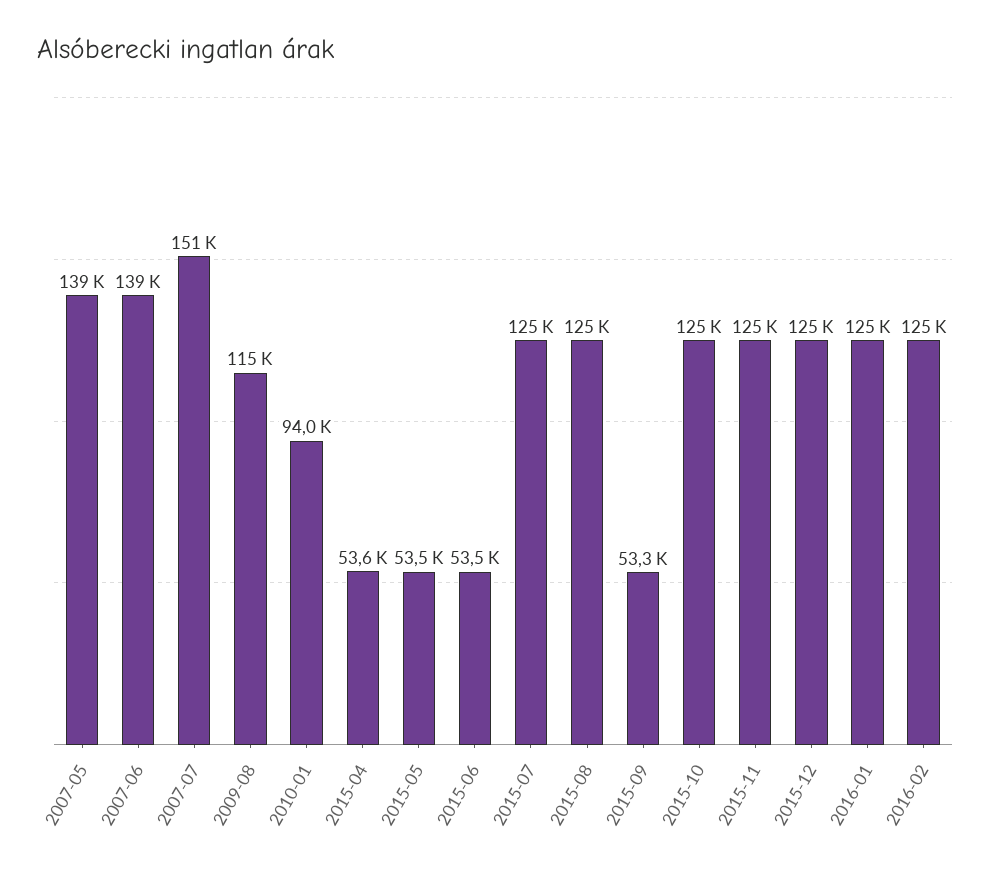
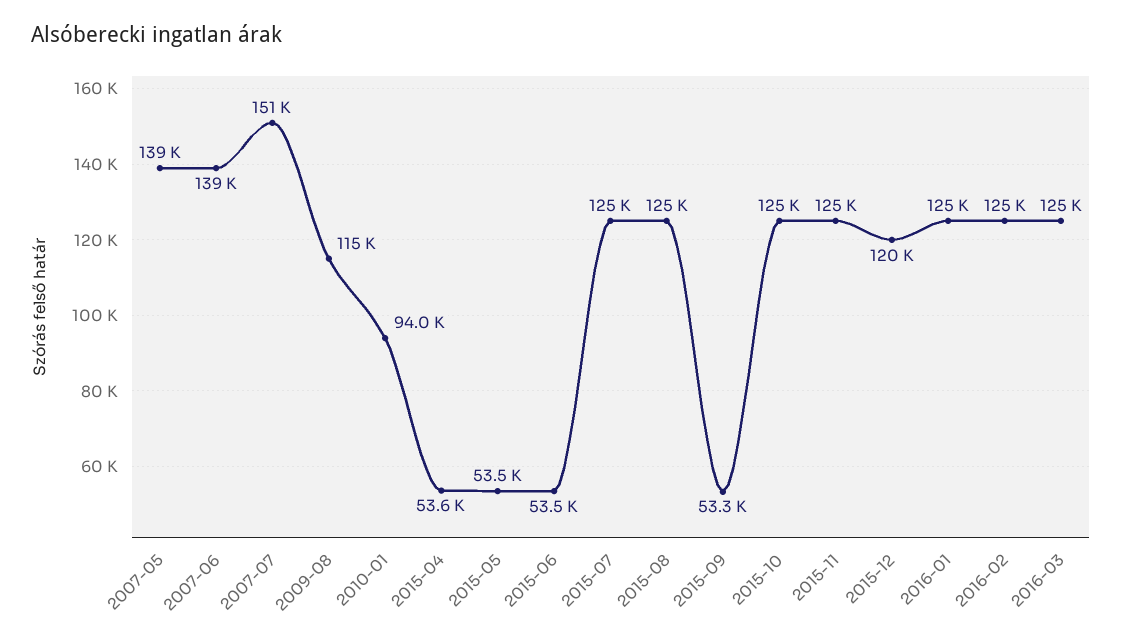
2015-12: 125000 -> 120000
2016-03: none -> 125000

